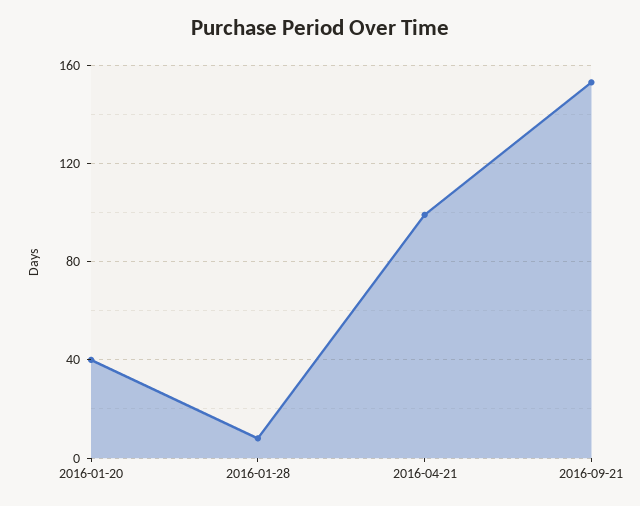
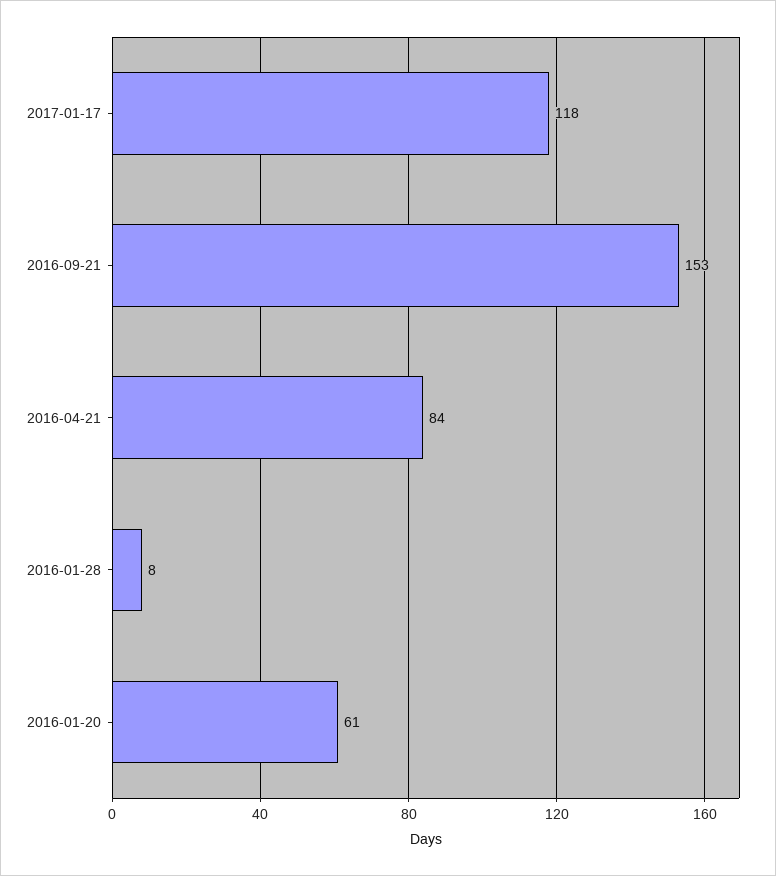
2016-01-20: 40 -> 61
2016-04-21: 100 -> 84
2017-01-17: none -> 118

